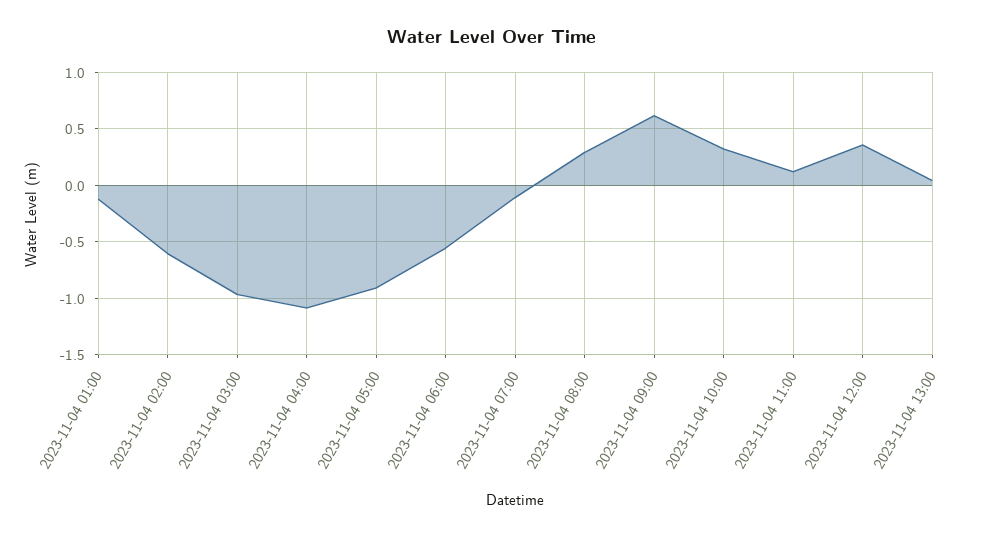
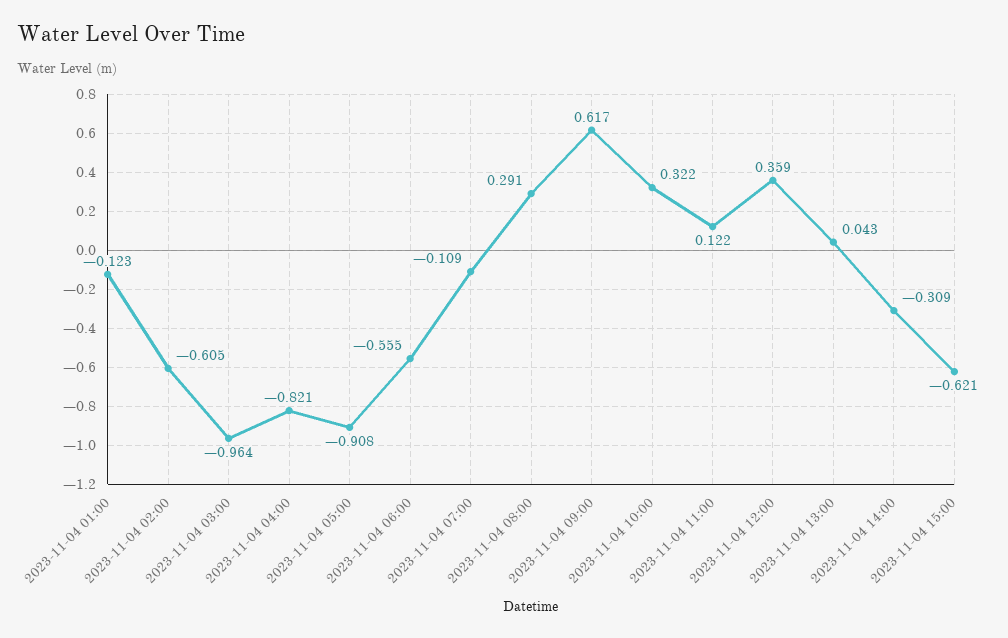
2023-11-04 04:00: -1.1 -> -0.821
2023-11-04 14:00: none -> -0.309
2023-11-04 15:00: none -> -0.621

